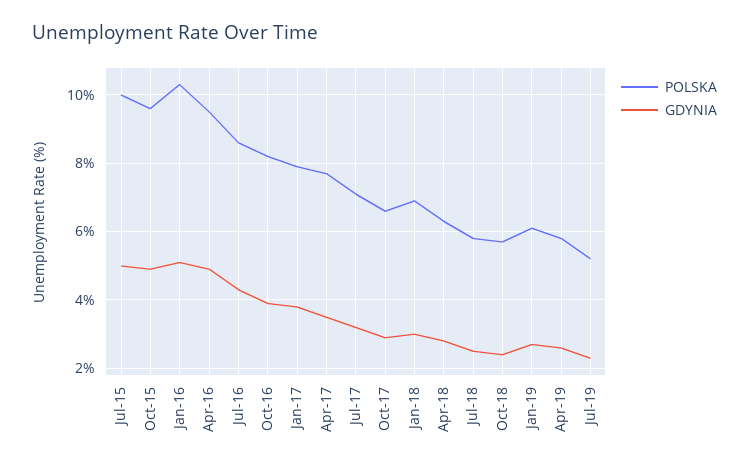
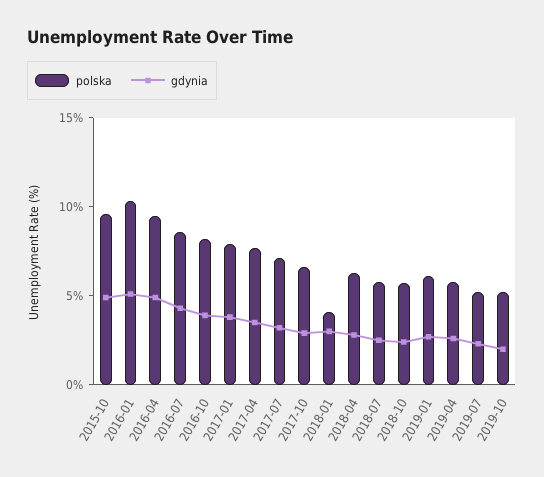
POLSKA, Jul-15: 10 -> none
GDYNIA, Jul-15: 5 -> none
POLSKA, Jan-18: 7 -> 4
POLSKA, 2019-10: none -> 5
GDYNIA, 2019-10: none -> 2

